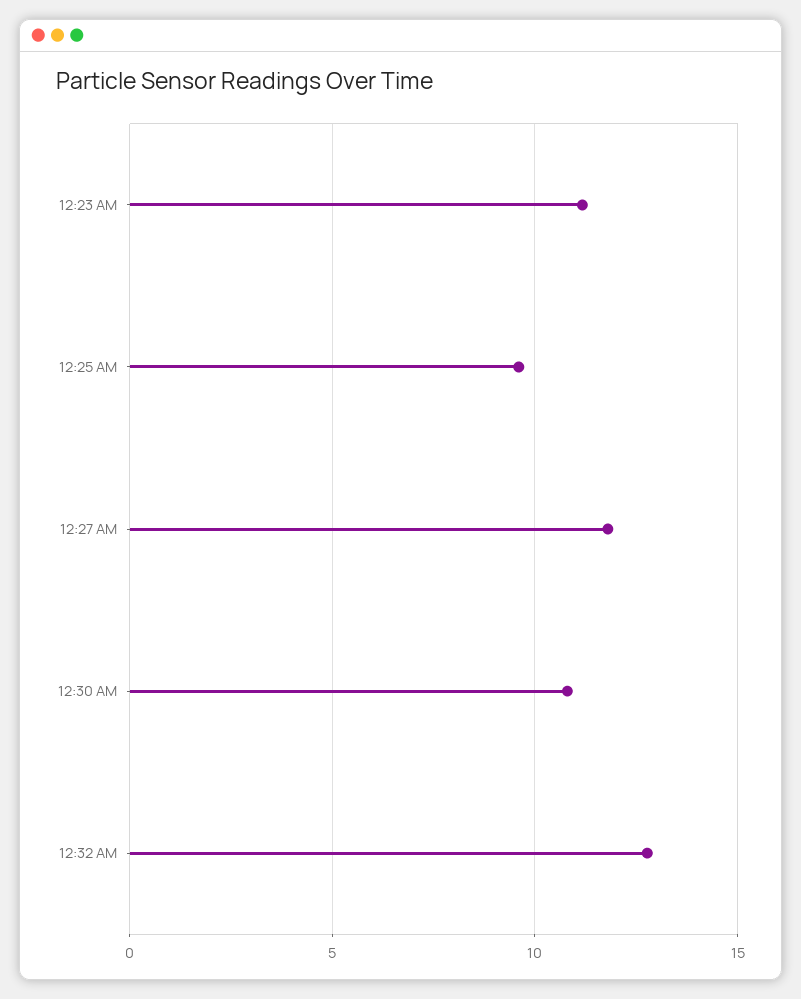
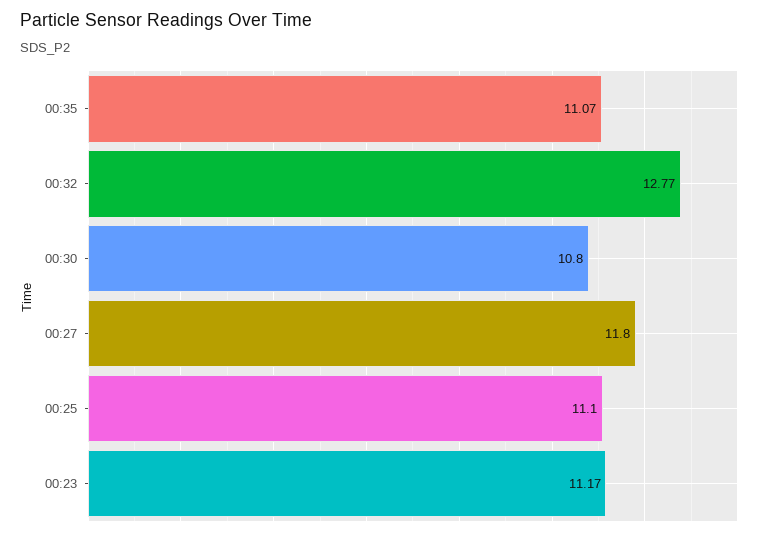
12:25 AM: 9.5 -> 11.1
00:35: none -> 11.07

